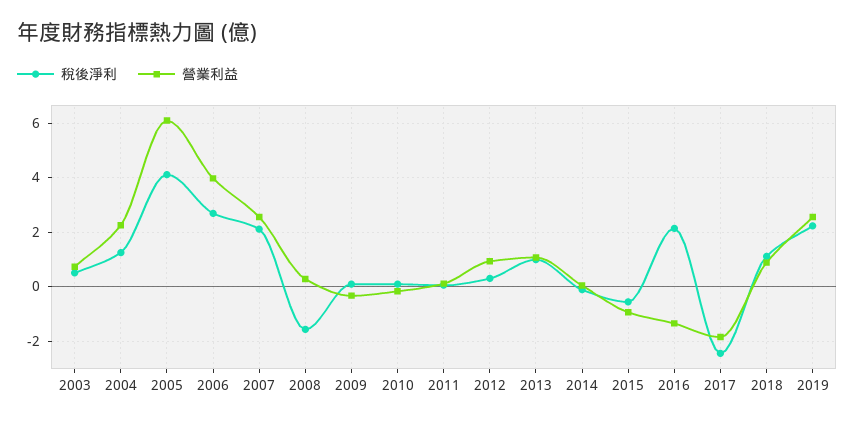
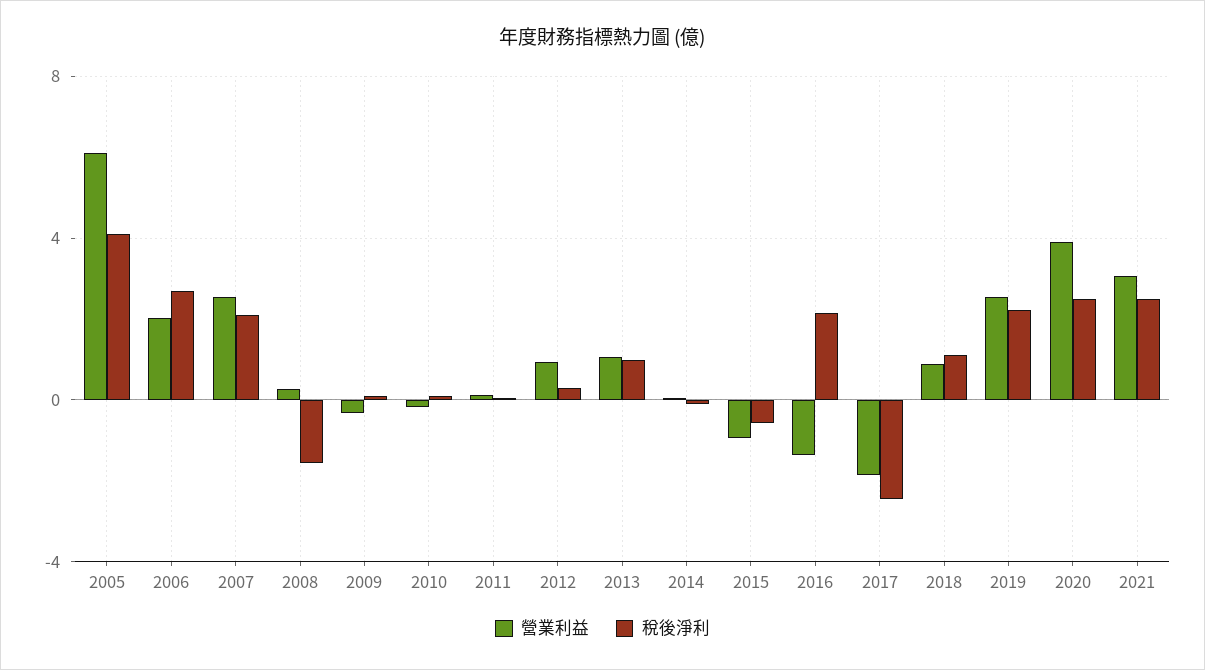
稅後淨利, 2003: 0.5 -> none
營業利益, 2003: 0.75 -> none
稅後淨利, 2004: 1.25 -> none
營業利益, 2004: 2.25 -> none
營業利益, 2006: 4 -> 2
營業利益, 2020: none -> 4
稅後淨利, 2020: none -> 2.5
營業利益, 2021: none -> 3
稅後淨利, 2021: none -> 2.5

